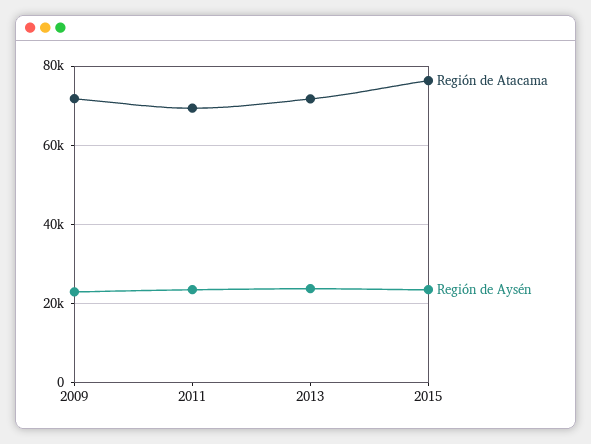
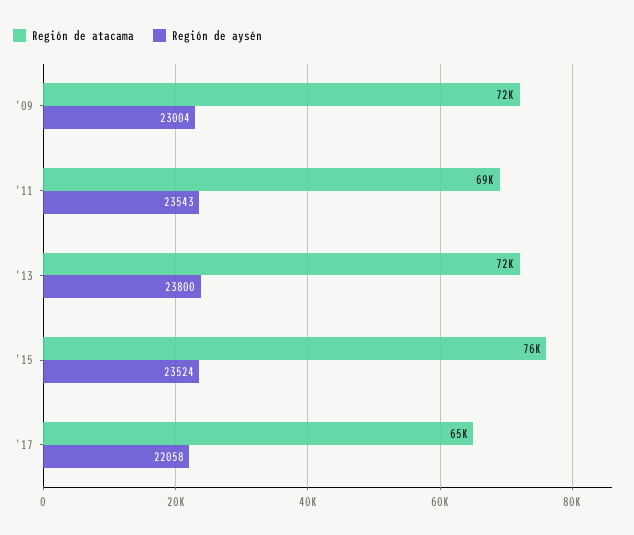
Región de Atacama, '17: none -> 65000
Región de Aysén, '17: none -> 22058

